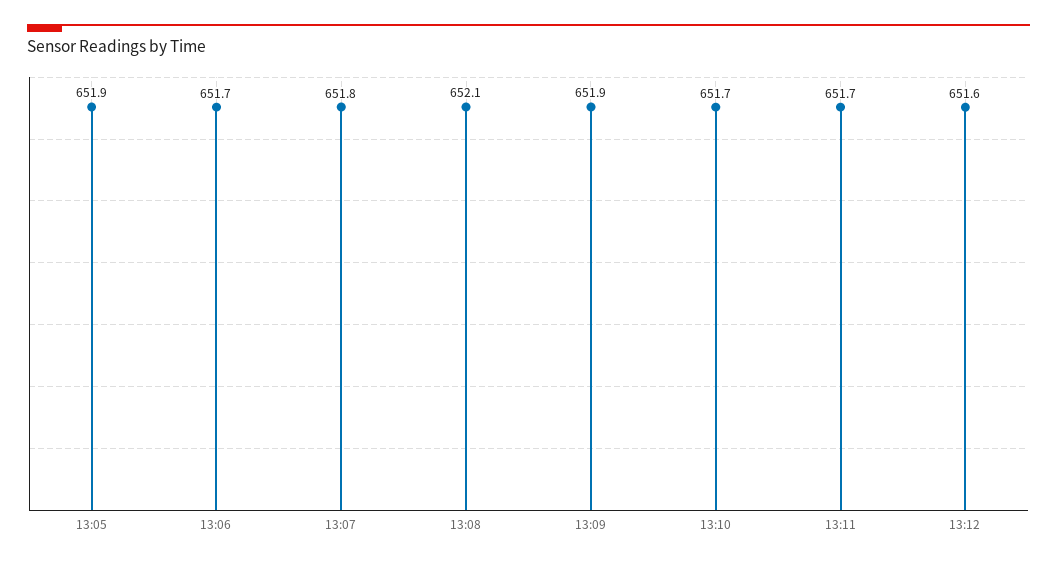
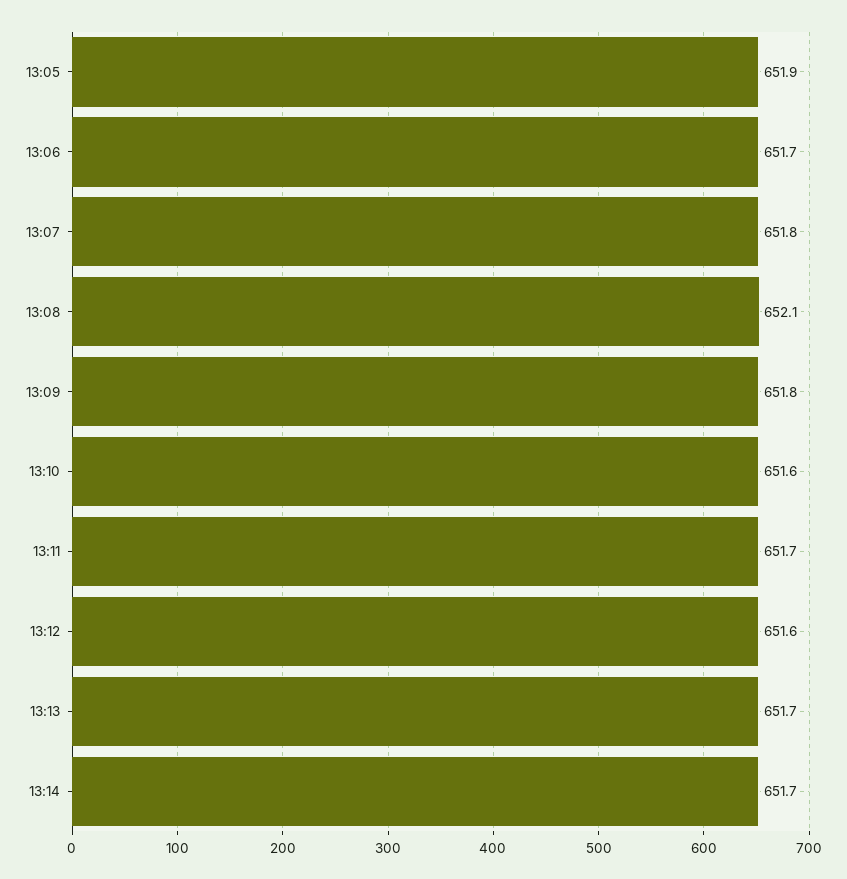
13:09: 651.9 -> 651.8
13:10: 651.7 -> 651.6
13:13: none -> 651.7
13:14: none -> 651.7

